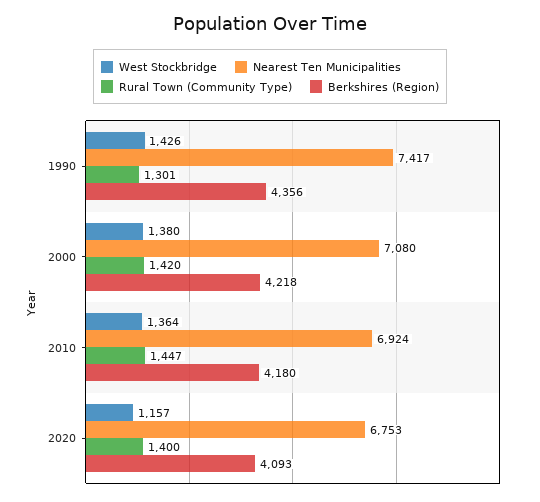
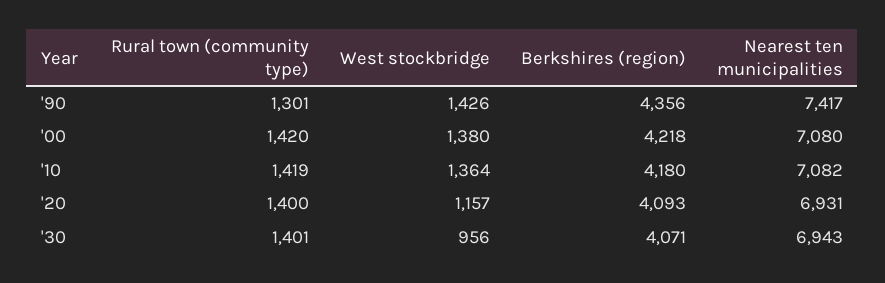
Nearest Ten Municipalities, 2010: 6924 -> 7082
Rural Town (Community Type), 2010: 1447 -> 1419
Nearest Ten Municipalities, 2020: 6753 -> 6931
Rural Town (Community Type), '30: none -> 1401
West Stockbridge, '30: none -> 956
Berkshires (Region), '30: none -> 4071
Nearest Ten Municipalities, '30: none -> 6943

